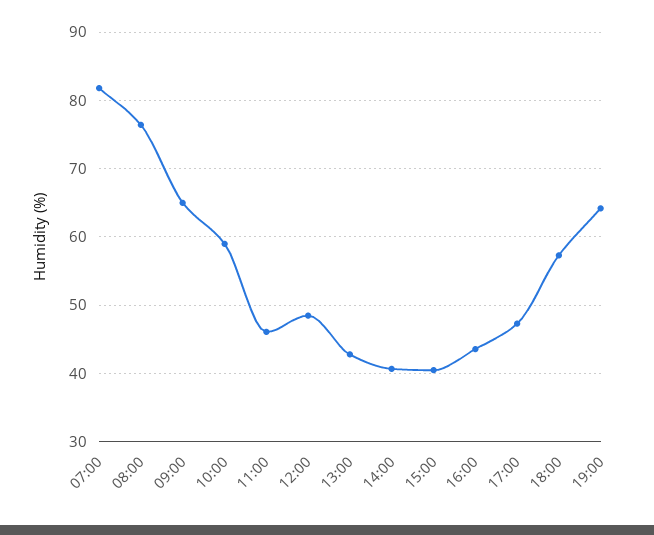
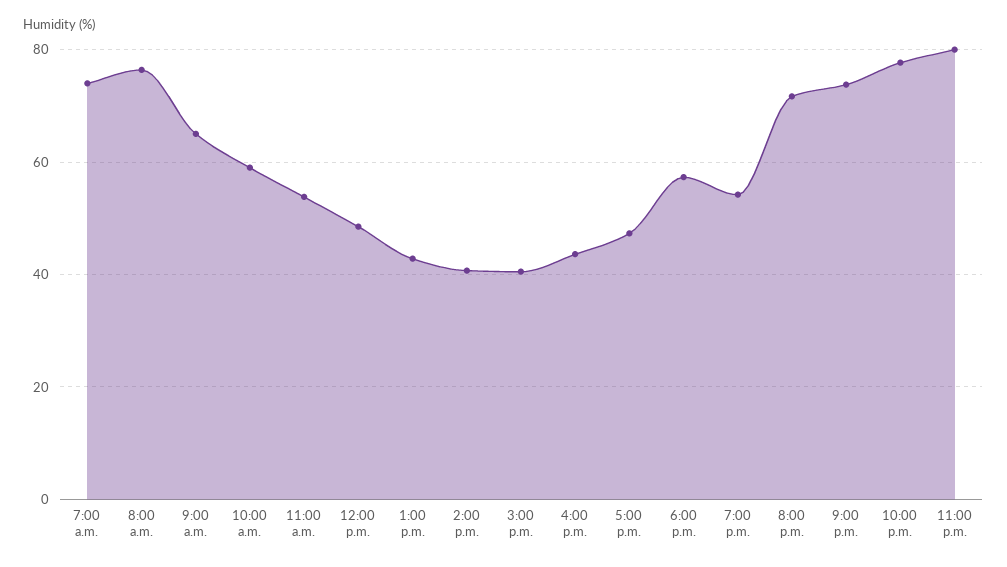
07:00: 82 -> 74
11:00: 46 -> 54
19:00: 64 -> 54
8:00 p.m.: none -> 72
9:00 p.m.: none -> 74
10:00 p.m.: none -> 78
11:00 p.m.: none -> 80

